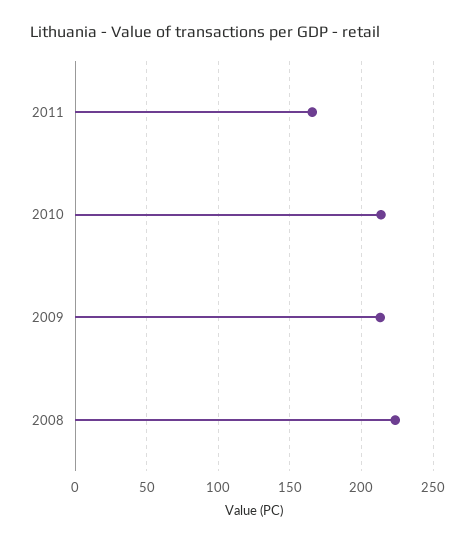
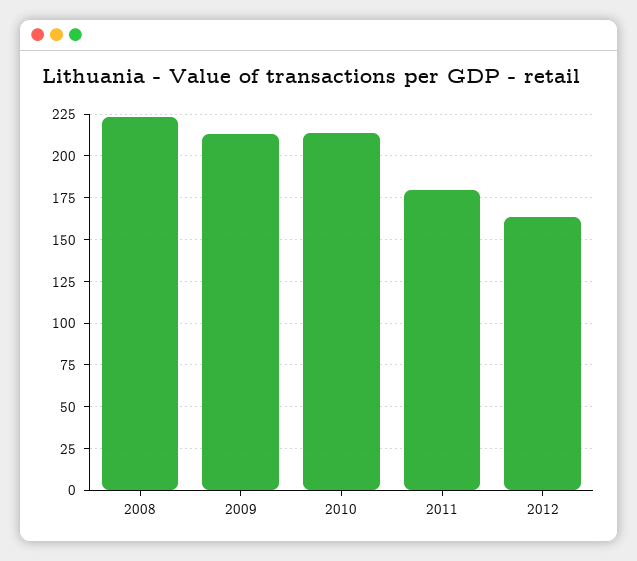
2011: 165 -> 180
2012: none -> 165

